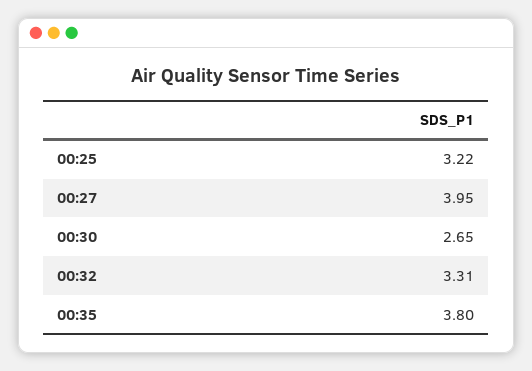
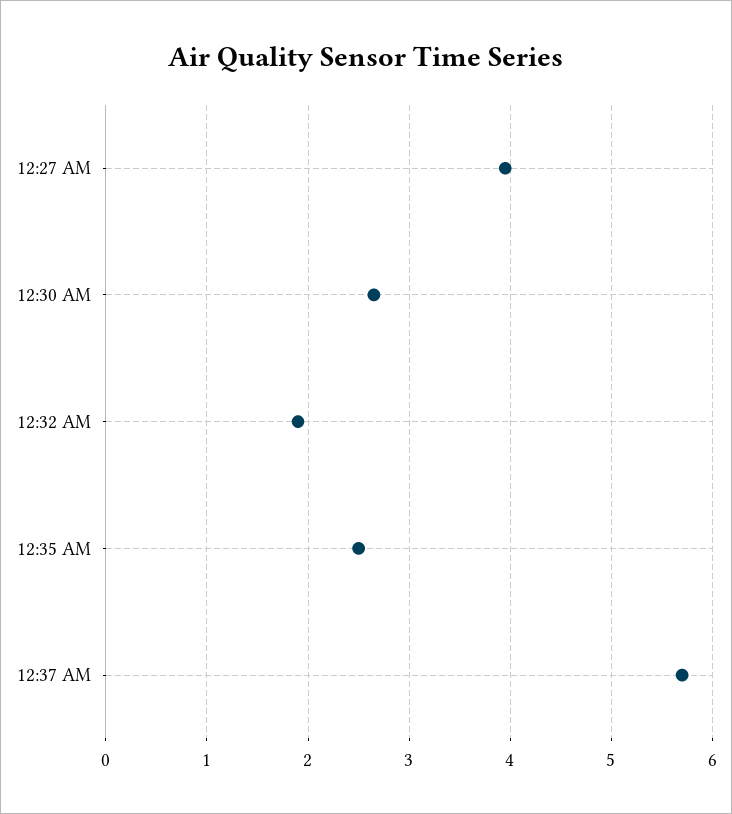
00:25: 3.22 -> none
00:32: 3.31 -> 1.9
00:35: 3.8 -> 2.5
12:37 AM: none -> 5.7

